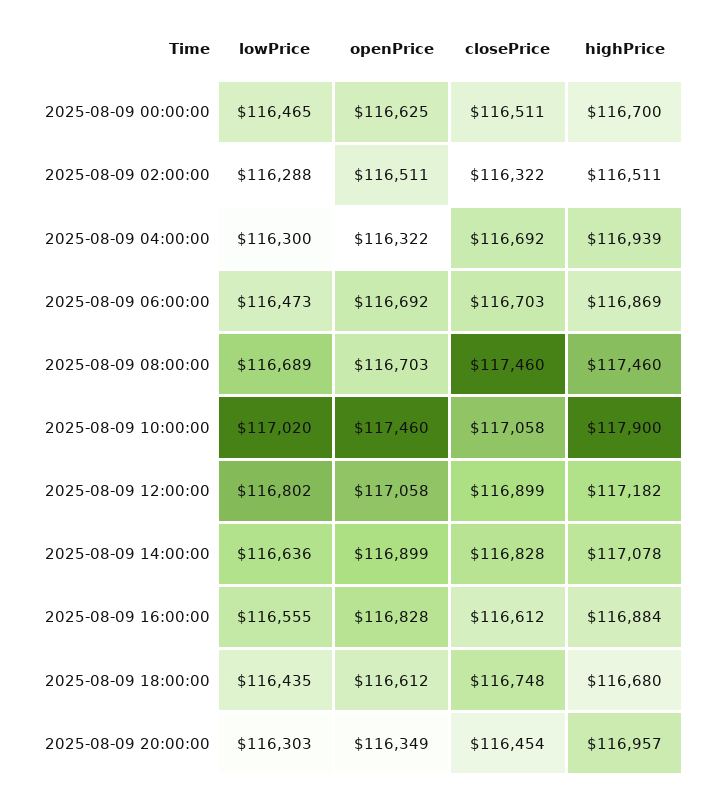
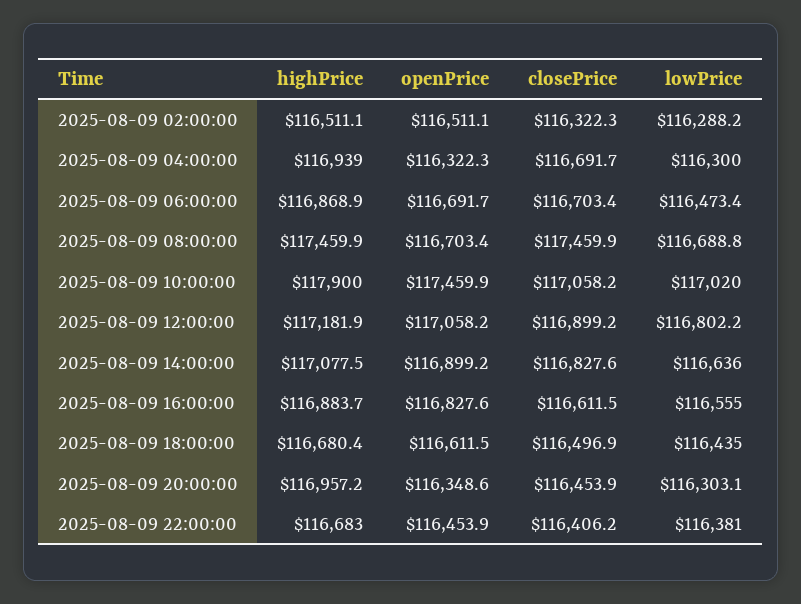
lowPrice, 2025-08-09 00:00:00: 116465 -> none
openPrice, 2025-08-09 00:00:00: 116625 -> none
closePrice, 2025-08-09 00:00:00: 116511 -> none
highPrice, 2025-08-09 00:00:00: 116700 -> none
closePrice, 2025-08-09 18:00:00: 116748 -> 116496.9
highPrice, 2025-08-09 22:00:00: none -> 116683
openPrice, 2025-08-09 22:00:00: none -> 116453.9
closePrice, 2025-08-09 22:00:00: none -> 116406.2
lowPrice, 2025-08-09 22:00:00: none -> 116381

